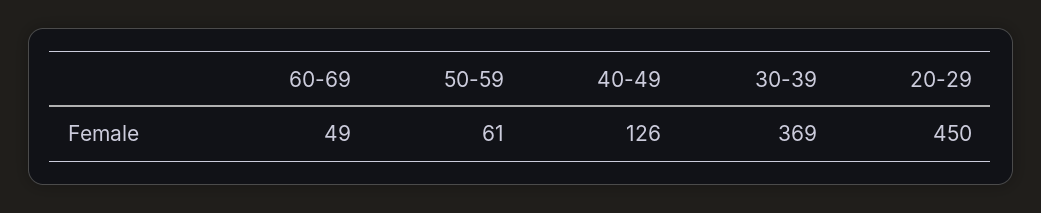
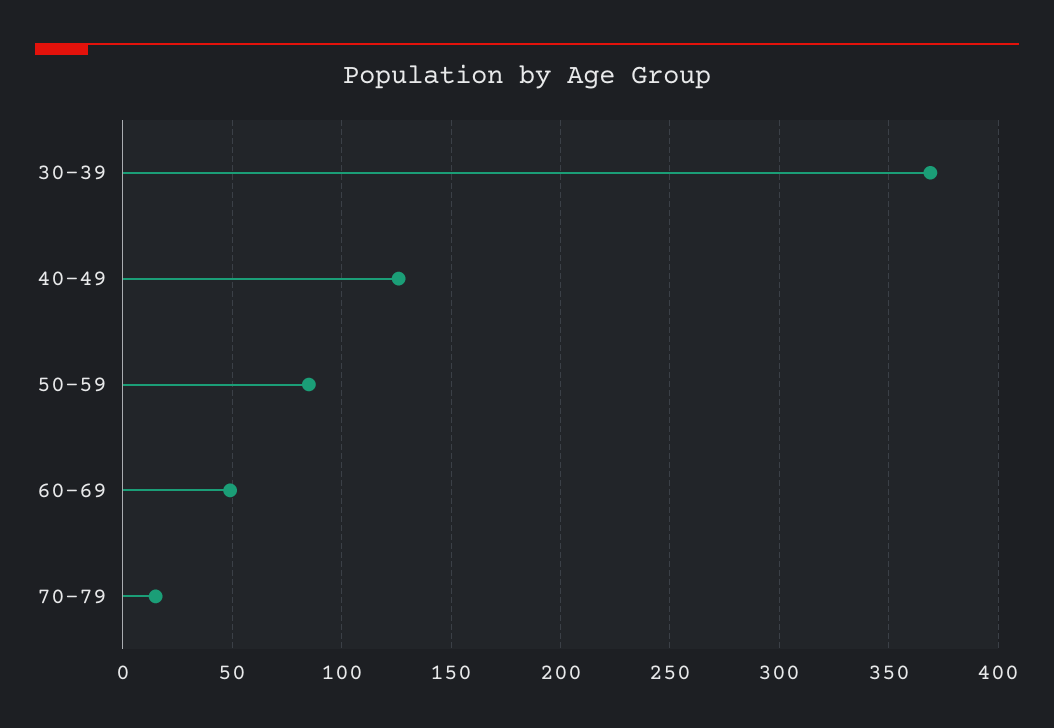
50-59: 61 -> 85
20-29: 450 -> none
70-79: none -> 15

